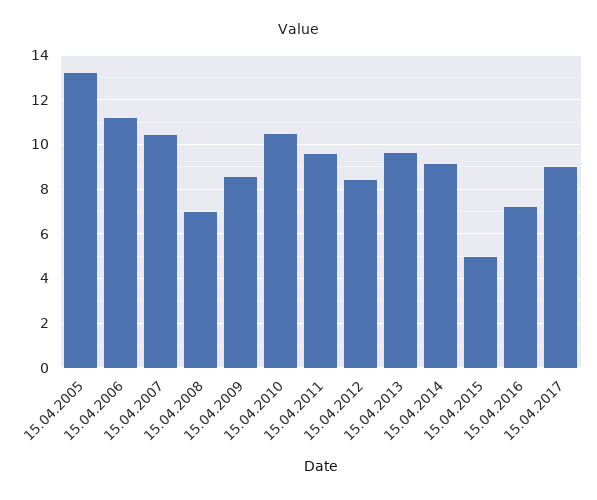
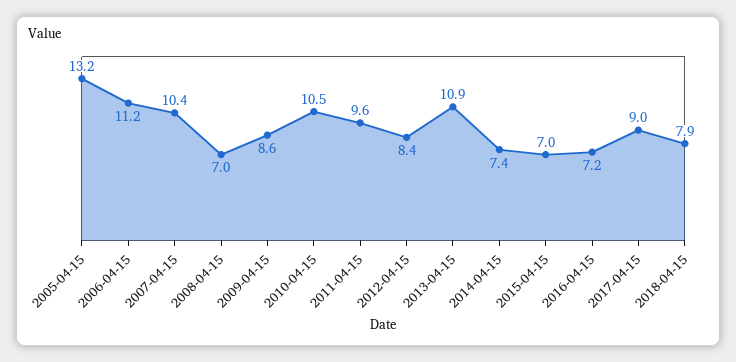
15.04.2013: 9.5 -> 10.9
15.04.2014: 9 -> 7.4
15.04.2015: 5 -> 7
2018-04-15: none -> 7.9

